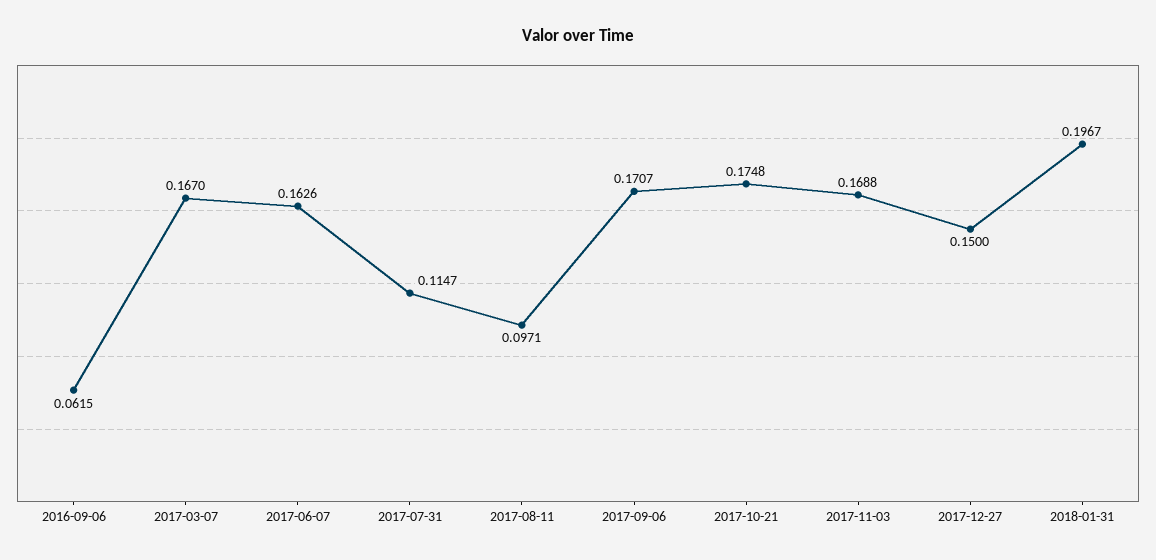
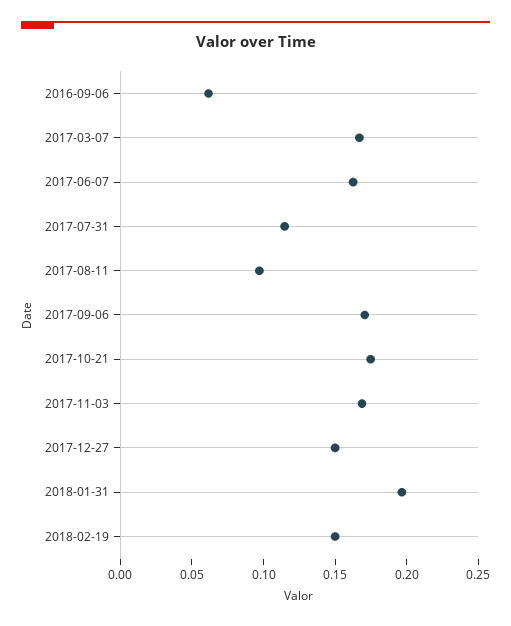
2018-02-19: none -> 0.15

